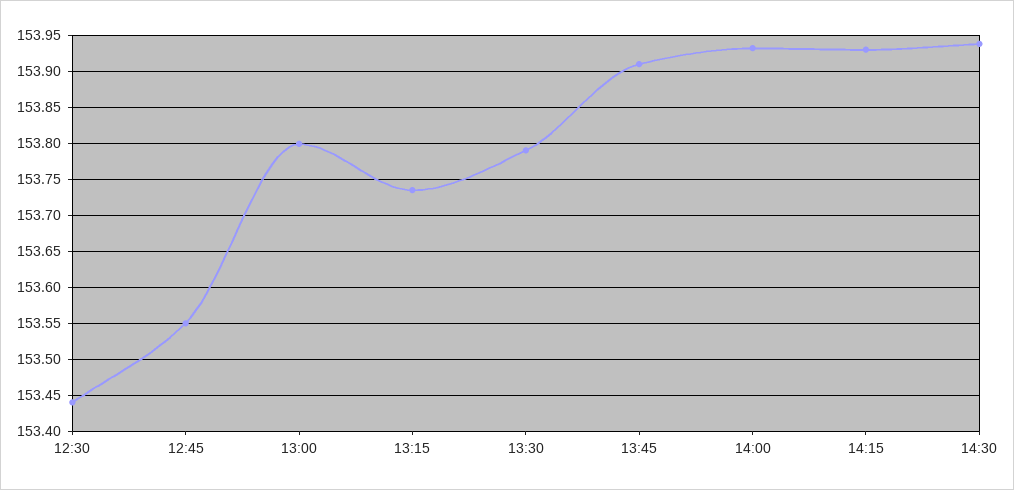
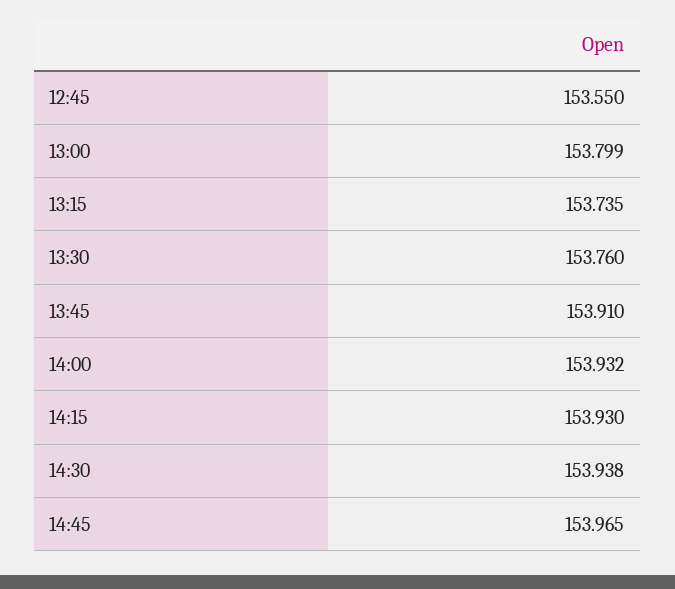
12:30: 153.44 -> none
13:30: 153.79 -> 153.76
14:45: none -> 153.965

